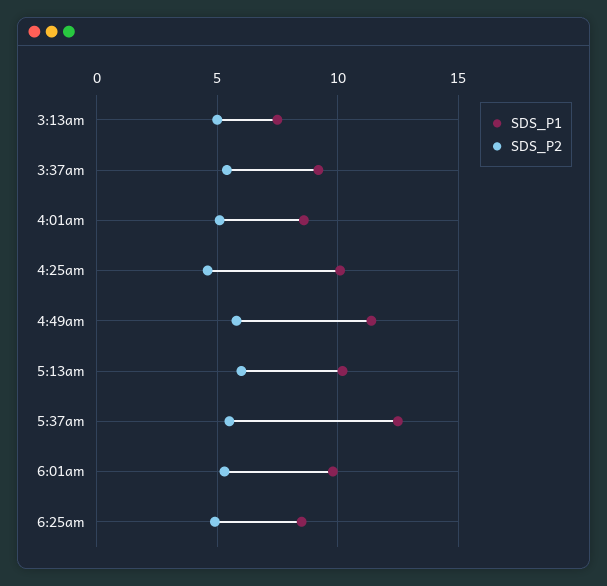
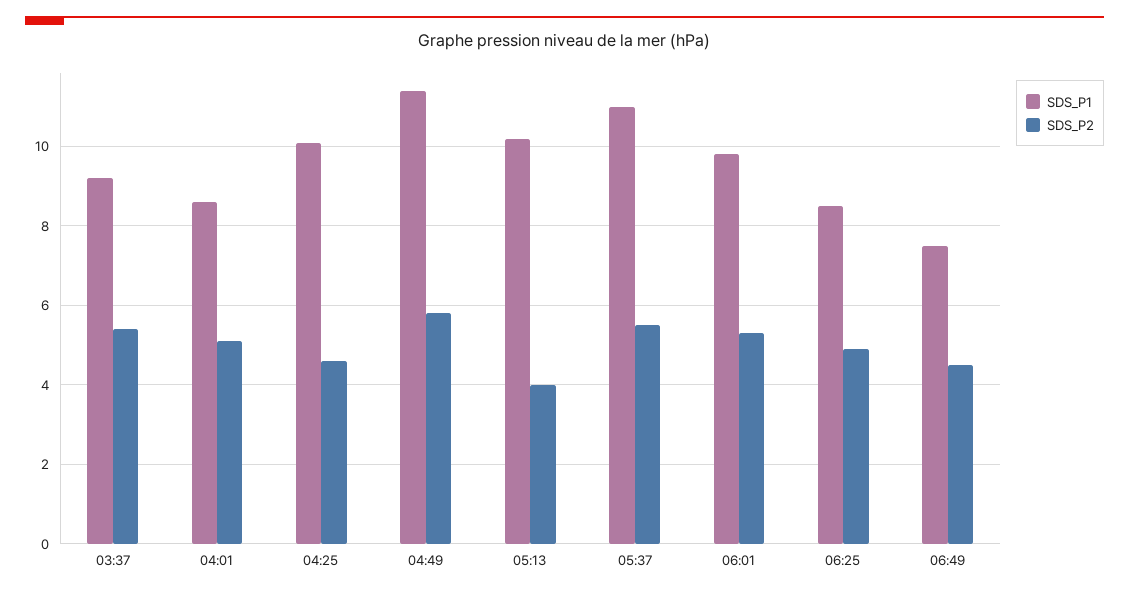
SDS_P1, 3:13am: 7.5 -> none
SDS_P2, 3:13am: 5 -> none
SDS_P2, 5:13am: 6 -> 4
SDS_P1, 5:37am: 12.5 -> 11
SDS_P1, 06:49: none -> 7.5
SDS_P2, 06:49: none -> 4.5

